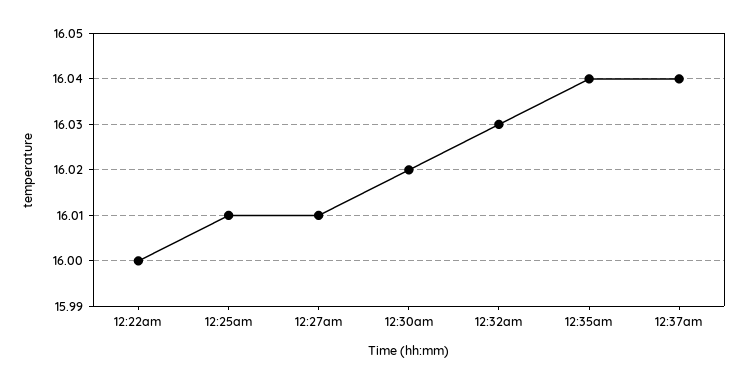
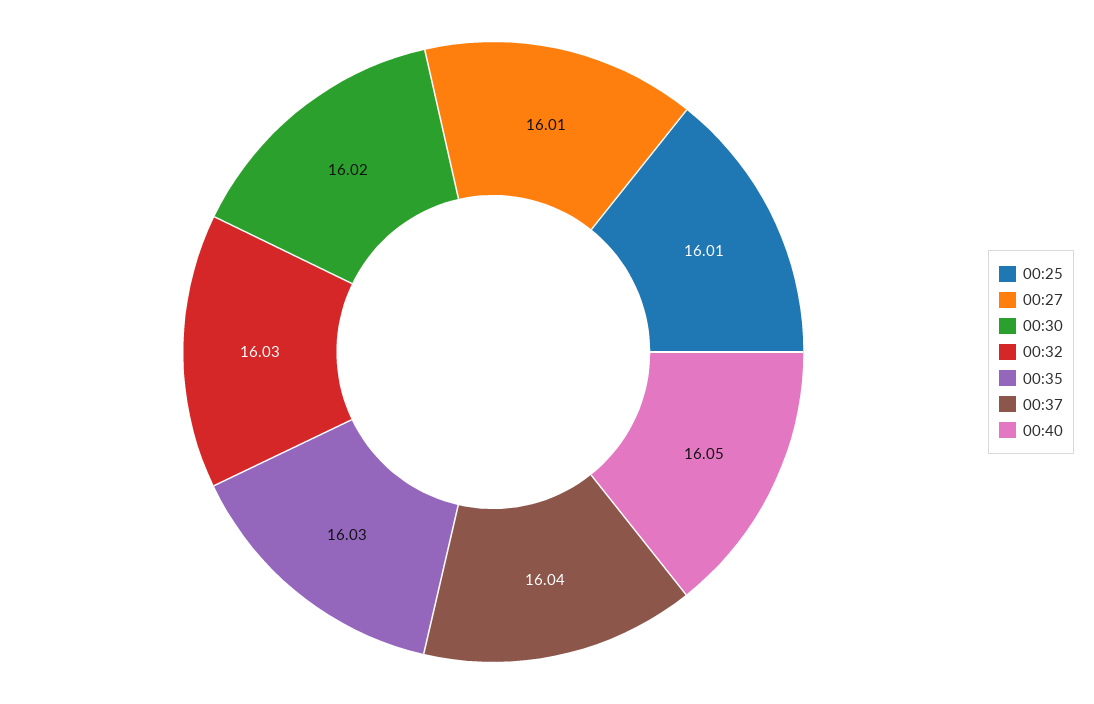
12:22am: 16 -> none
12:35am: 16.04 -> 16.03
00:40: none -> 16.05

